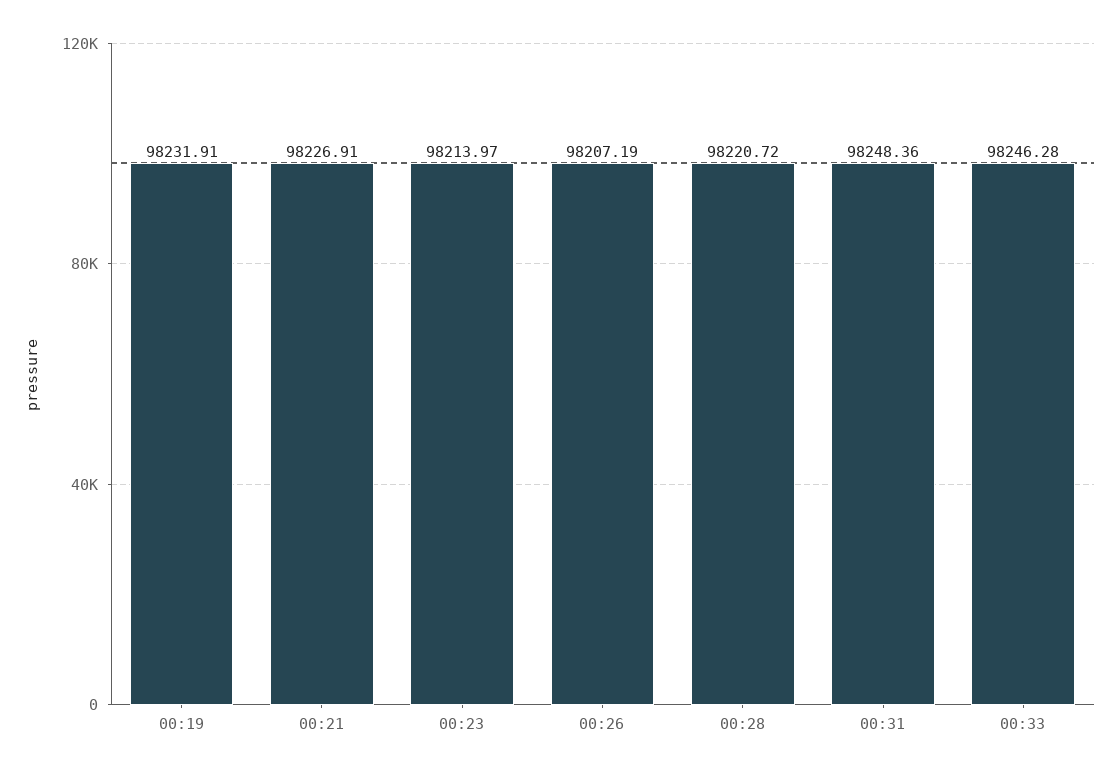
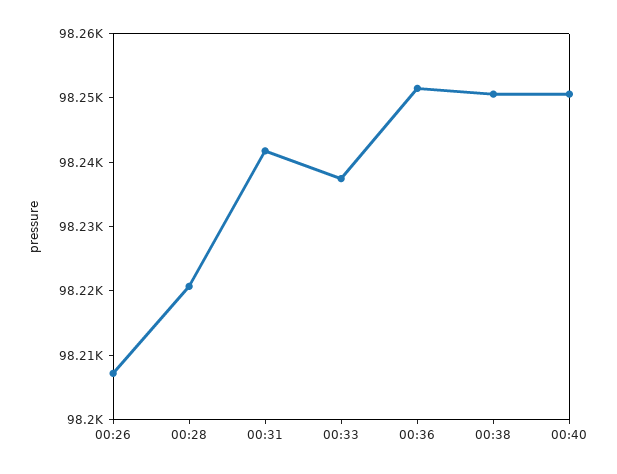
00:19: 98231.91 -> none
00:21: 98226.91 -> none
00:23: 98213.97 -> none
00:31: 98248.36 -> 98242
00:33: 98246.28 -> 98238
00:36: none -> 98252
00:38: none -> 98250
00:40: none -> 98250

